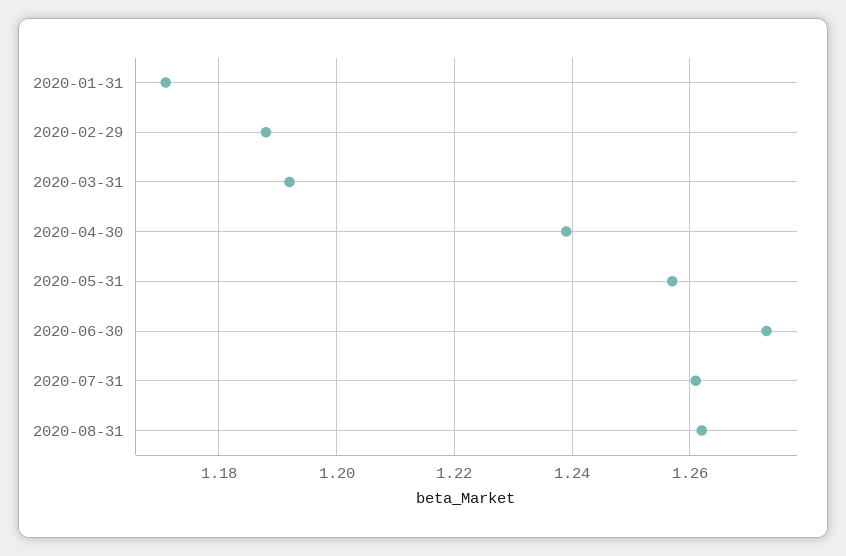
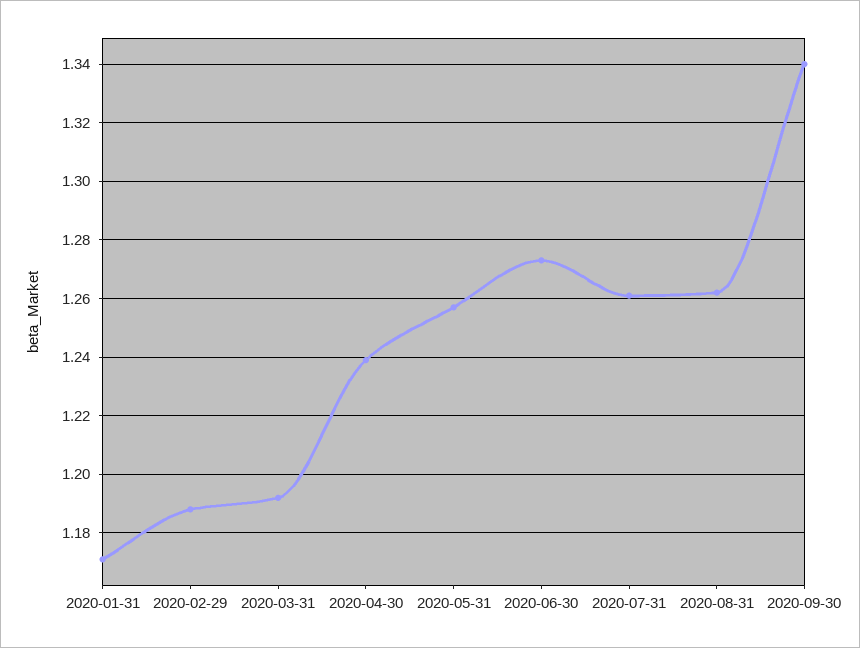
2020-09-30: none -> 1.34

